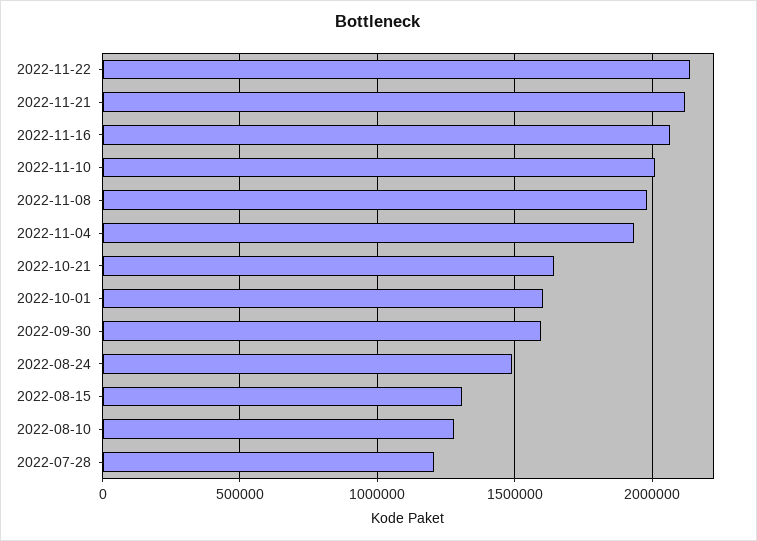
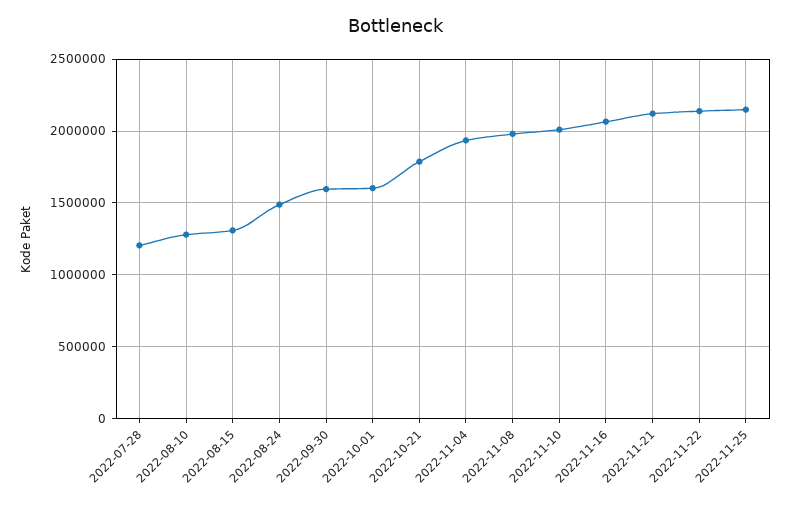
2022-10-21: 1650000 -> 1800000
2022-11-25: none -> 2150000

